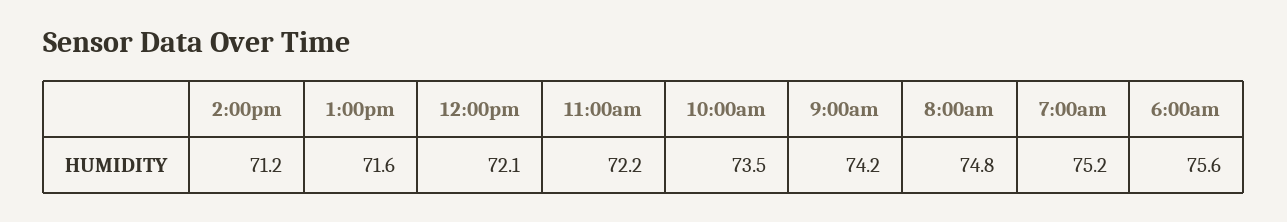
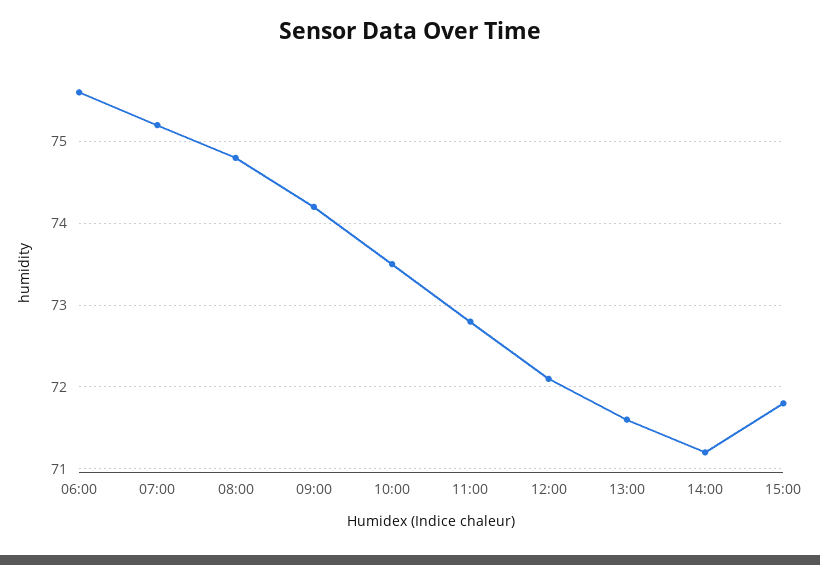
11:00am: 72.2 -> 72.8
15:00: none -> 71.8

